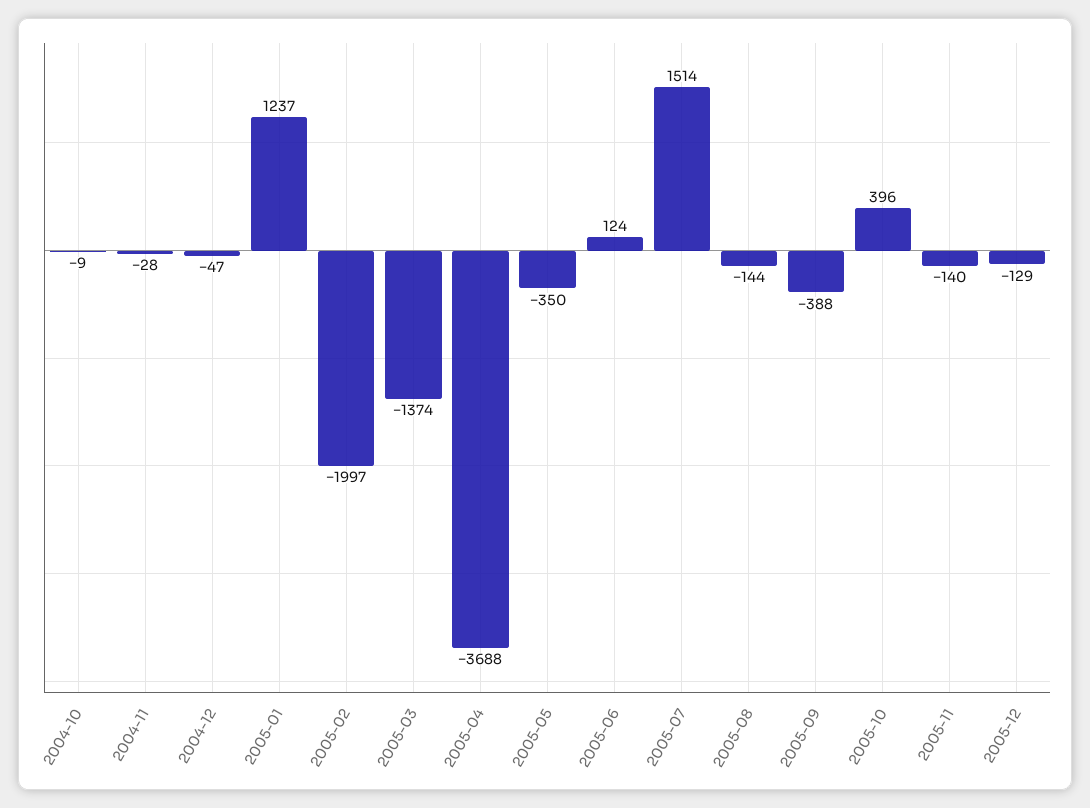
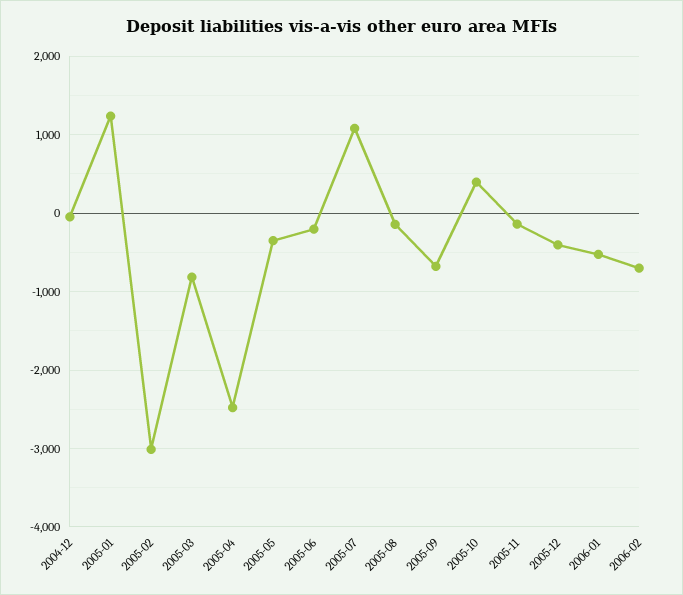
2004-10: -9 -> none
2004-11: -28 -> none
2005-02: -1997 -> -3000
2005-03: -1374 -> -800
2005-04: -3688 -> -2500
2005-06: 124 -> -200
2005-07: 1514 -> 1100
2005-09: -388 -> -700
2005-12: -129 -> -400
2006-01: none -> -500
2006-02: none -> -700

